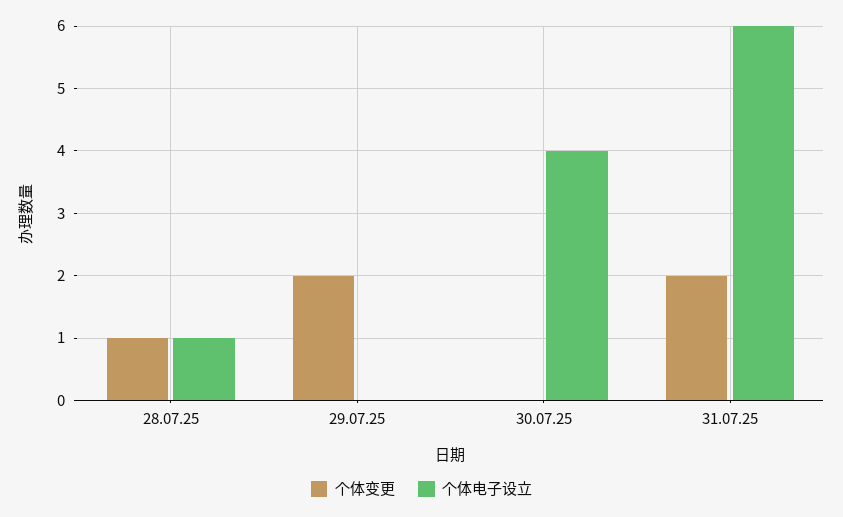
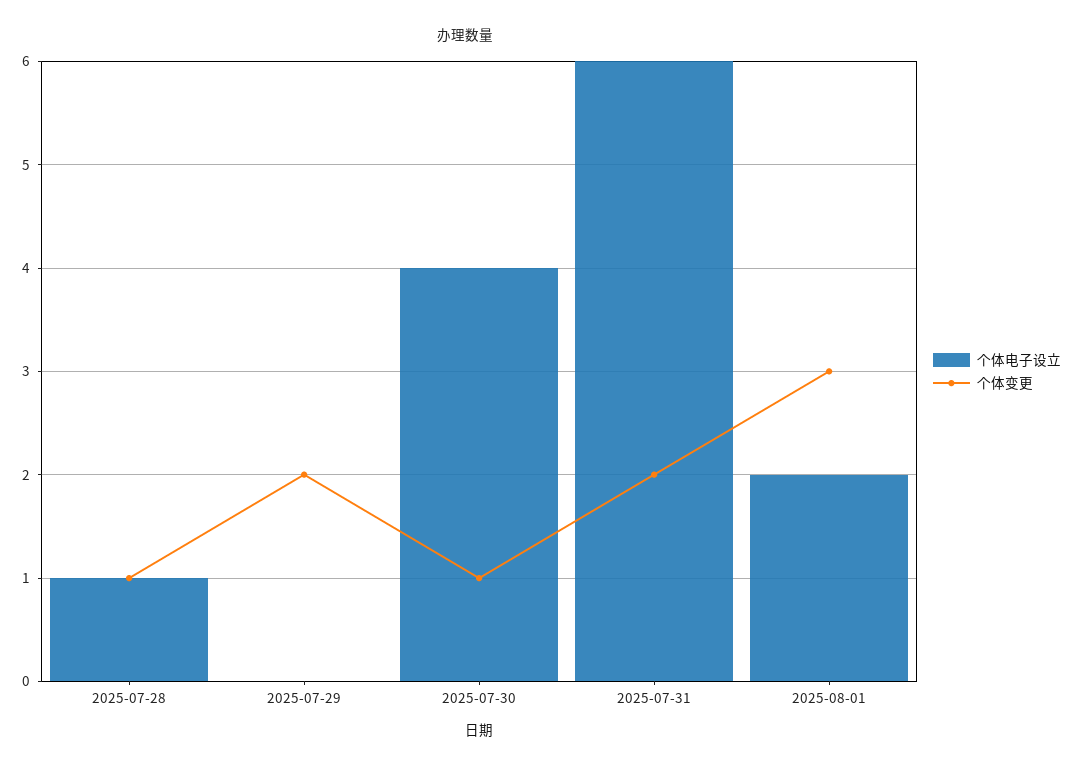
个体变更, 30.07.25: 0 -> 1
个体电子设立, 2025-08-01: none -> 2
个体变更, 2025-08-01: none -> 3

